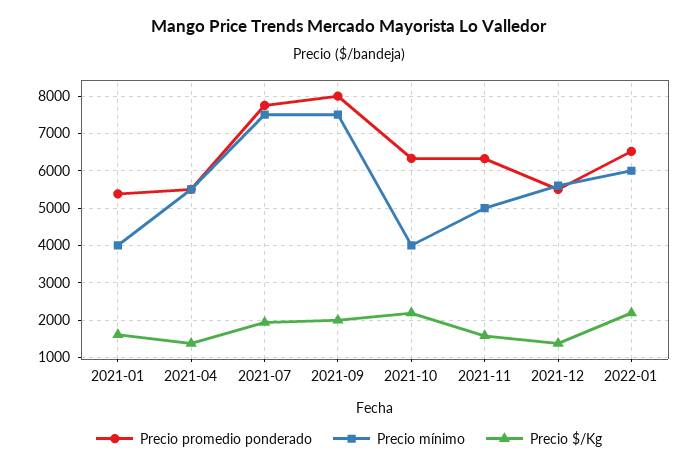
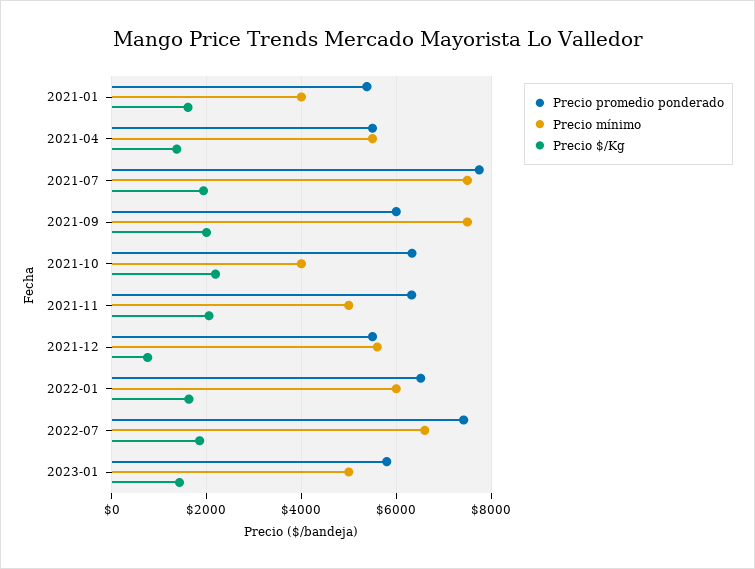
Precio promedio ponderado, 2021-09: 8000 -> 6000
Precio $/Kg, 2021-11: 1600 -> 2000
Precio $/Kg, 2021-12: 1400 -> 800
Precio $/Kg, 2022-01: 2200 -> 1600
Precio promedio ponderado, 2022-07: none -> 7400
Precio mínimo, 2022-07: none -> 6600
Precio $/Kg, 2022-07: none -> 1800
Precio promedio ponderado, 2023-01: none -> 5800
Precio mínimo, 2023-01: none -> 5000
Precio $/Kg, 2023-01: none -> 1400

